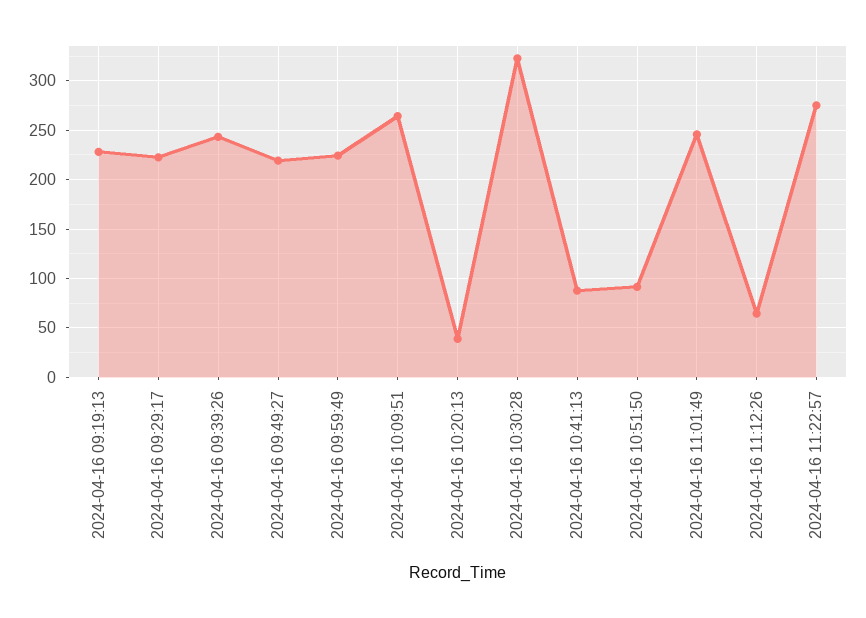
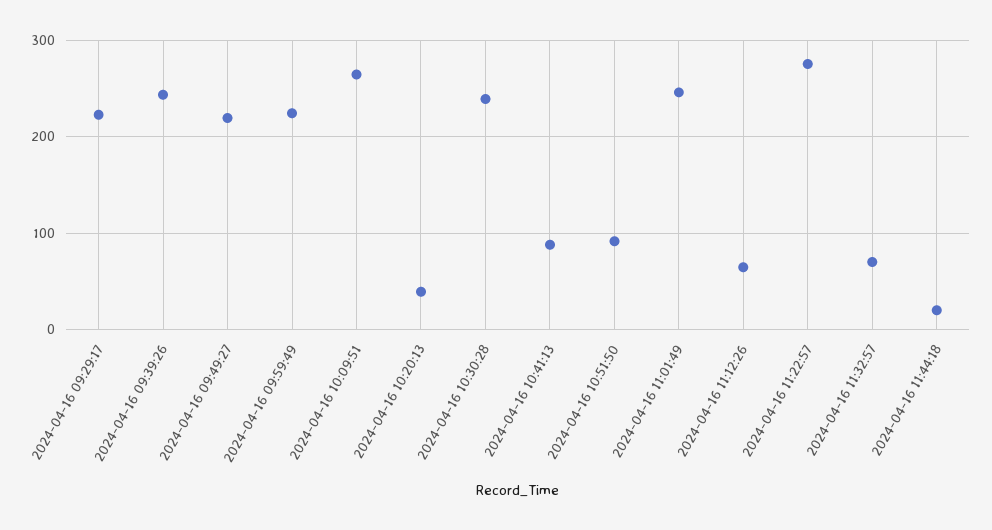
2024-04-16 09:19:13: 230 -> none
2024-04-16 10:30:28: 320 -> 240
2024-04-16 11:32:57: none -> 70
2024-04-16 11:44:18: none -> 20

